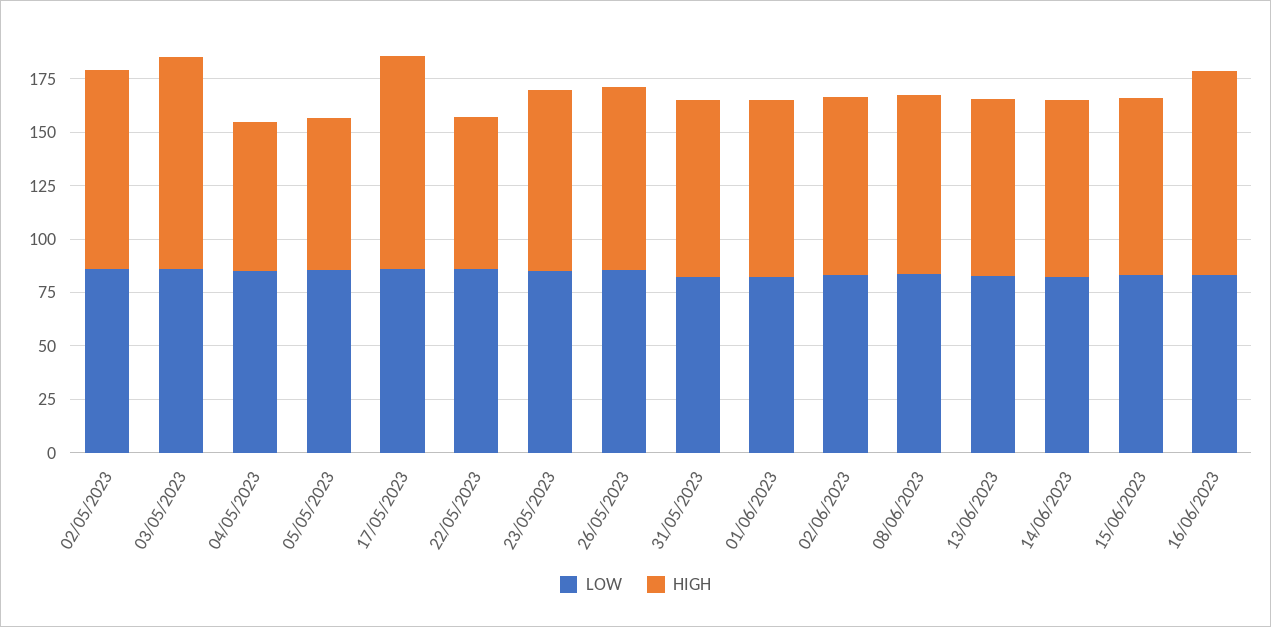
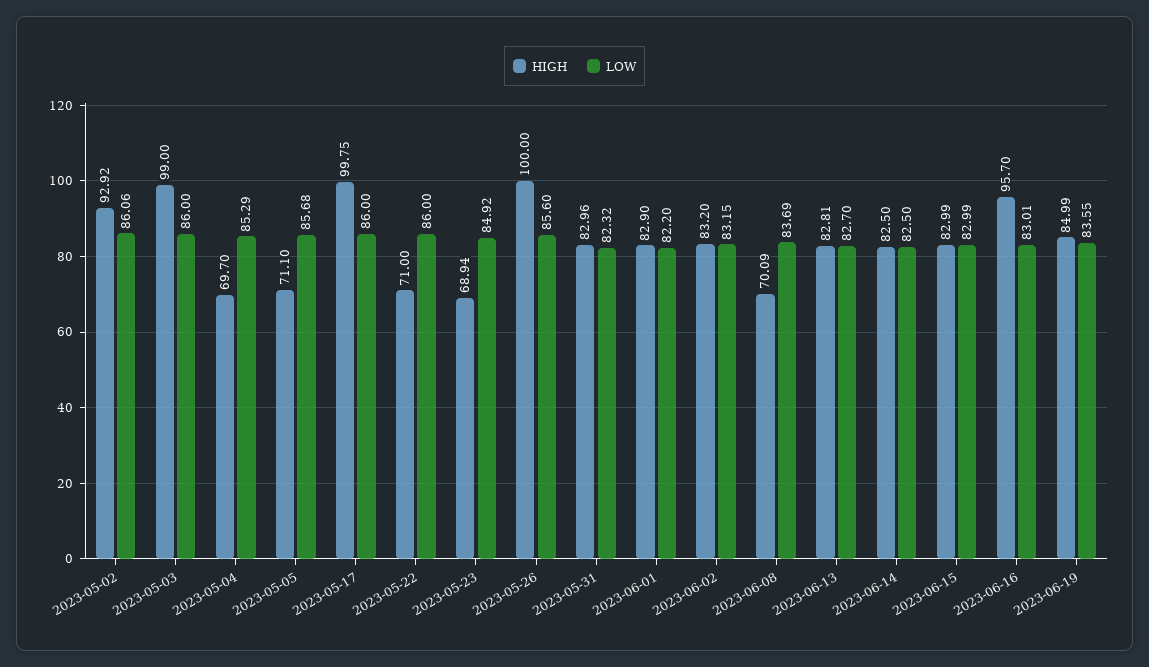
HIGH, 23/05/2023: 85 -> 68.94
HIGH, 26/05/2023: 85 -> 100
HIGH, 08/06/2023: 85 -> 70.09
HIGH, 2023-06-19: none -> 84.99
LOW, 2023-06-19: none -> 83.55

